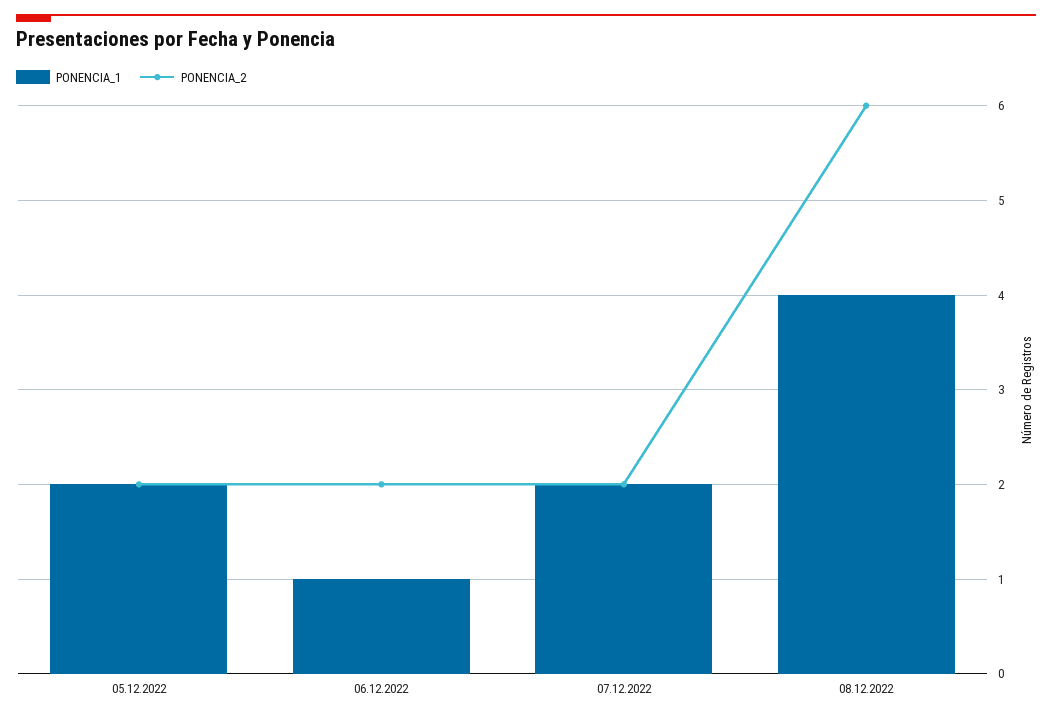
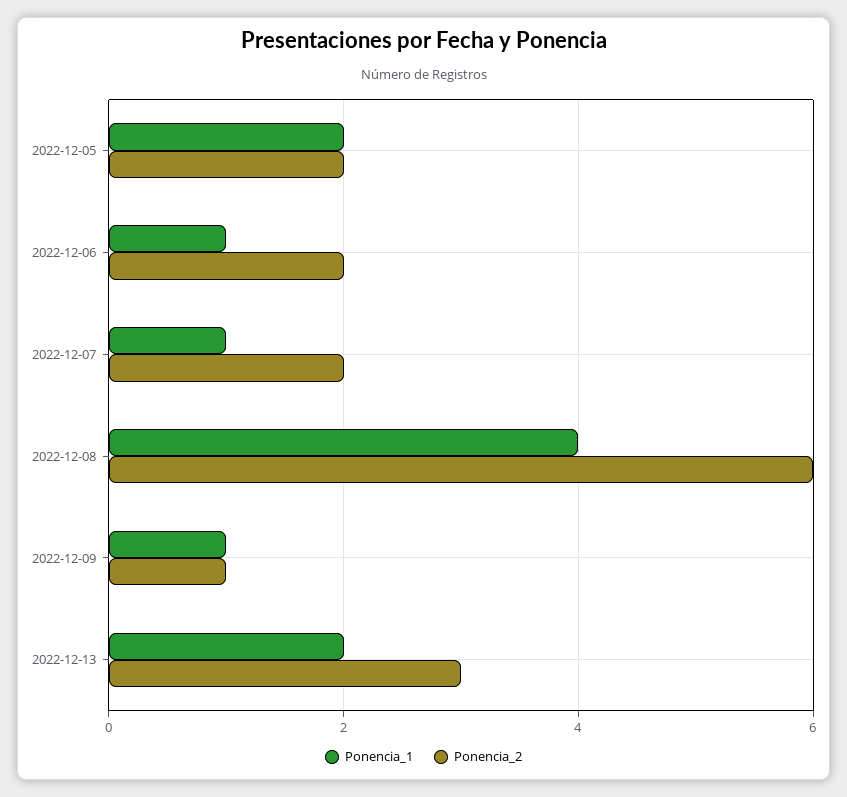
PONENCIA_1, 07.12.2022: 2 -> 1
PONENCIA_1, 2022-12-09: none -> 1
PONENCIA_2, 2022-12-09: none -> 1
PONENCIA_1, 2022-12-13: none -> 2
PONENCIA_2, 2022-12-13: none -> 3

